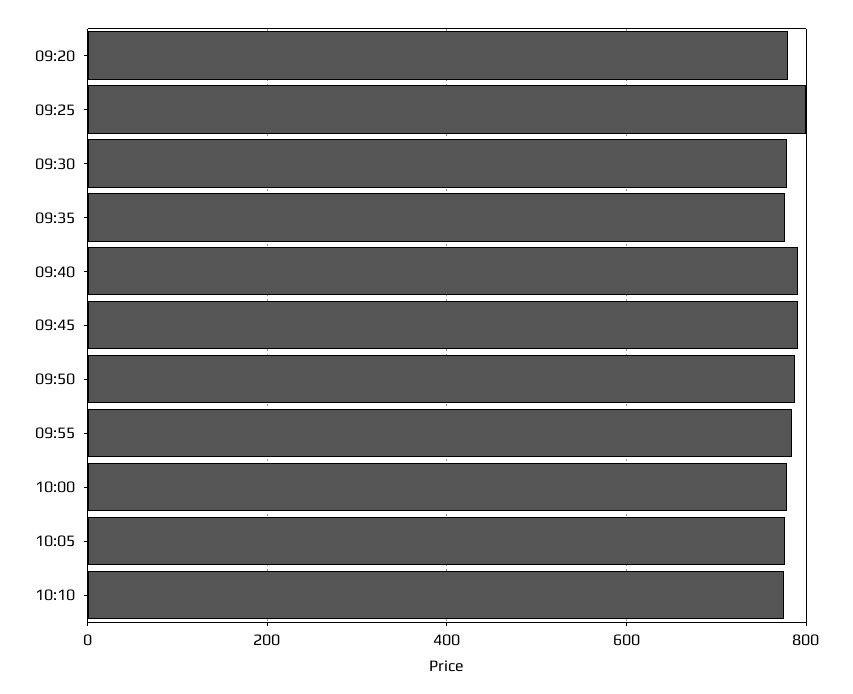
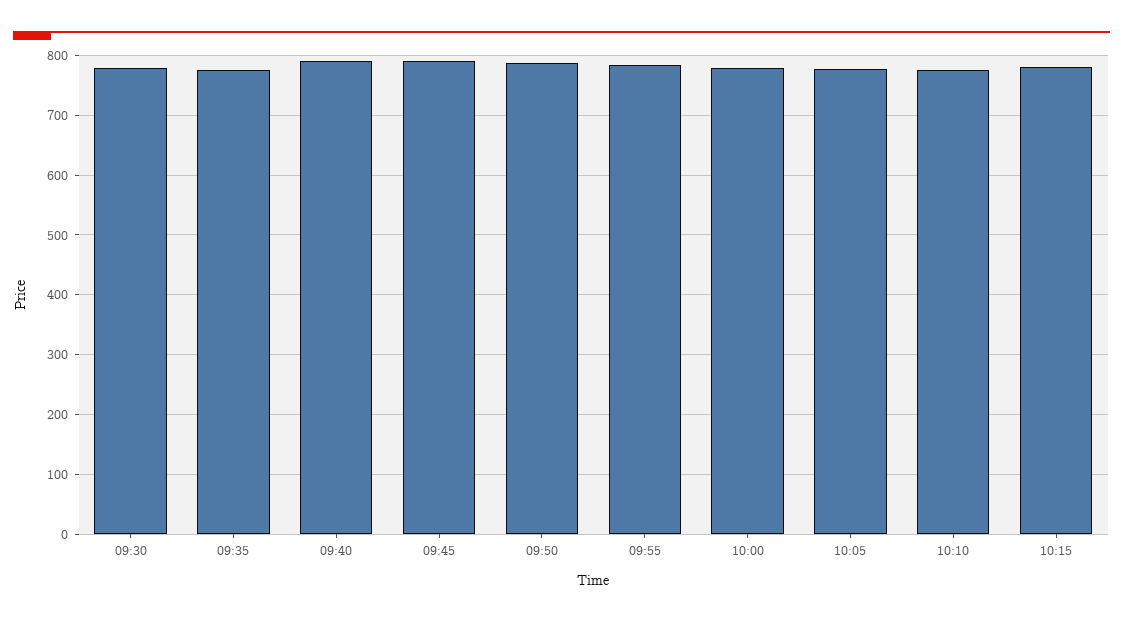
09:20: 780 -> none
09:25: 800 -> none
10:15: none -> 780

